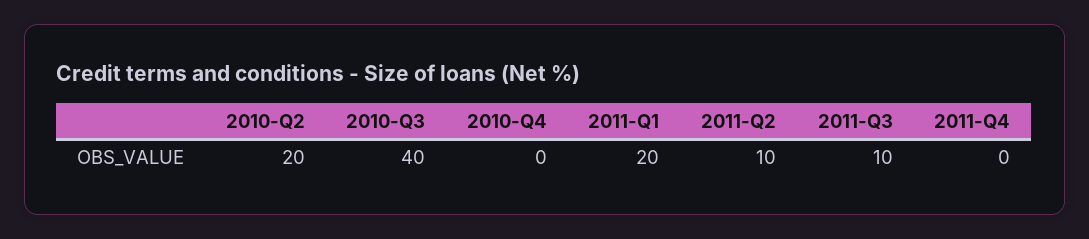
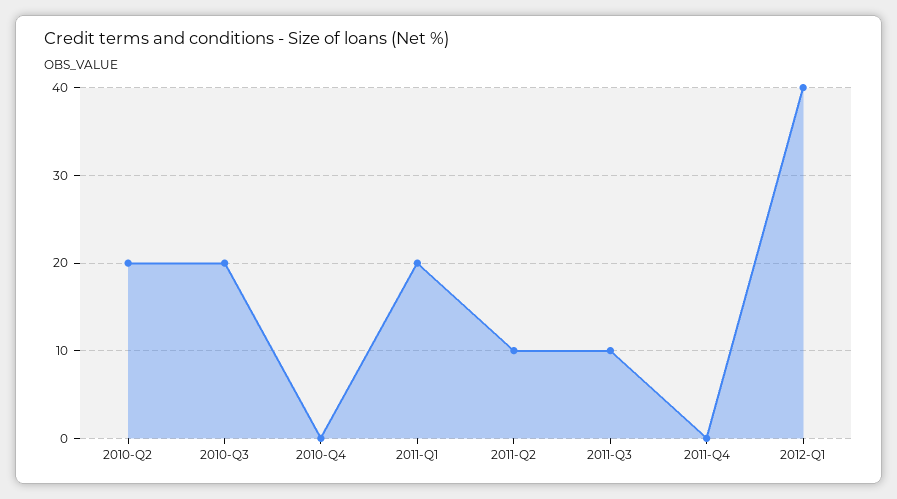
2010-Q3: 40 -> 20
2012-Q1: none -> 40

